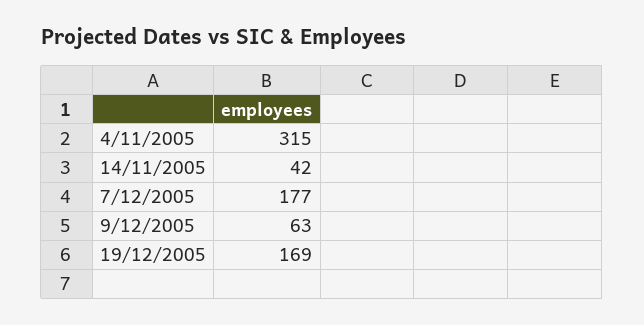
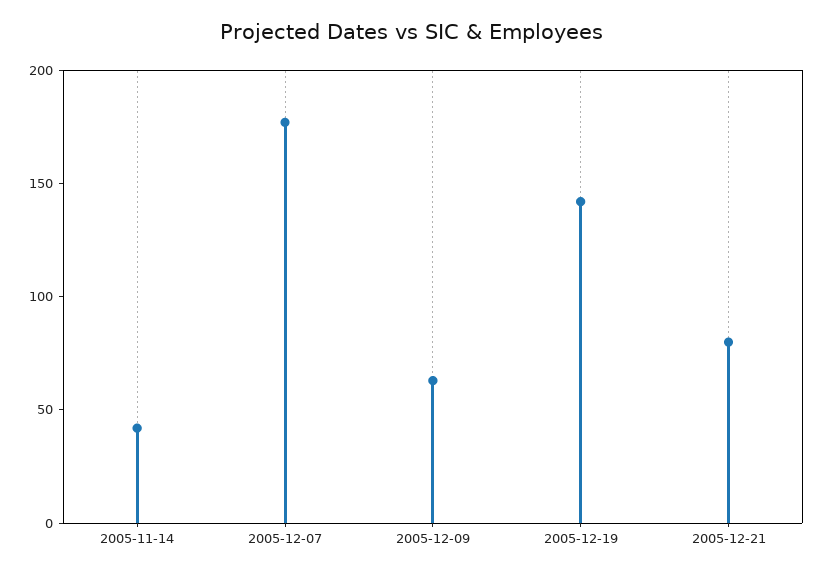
4/11/2005: 315 -> none
19/12/2005: 169 -> 140
2005-12-21: none -> 80

